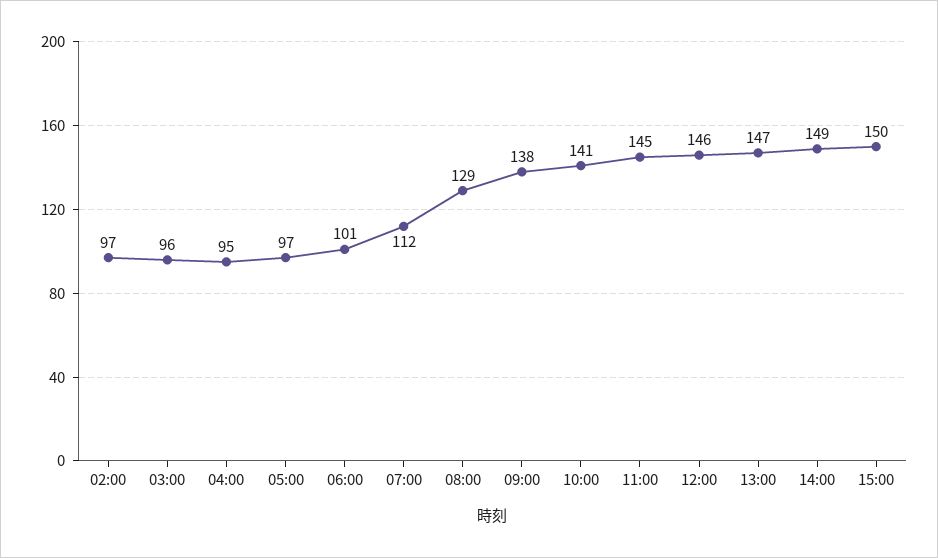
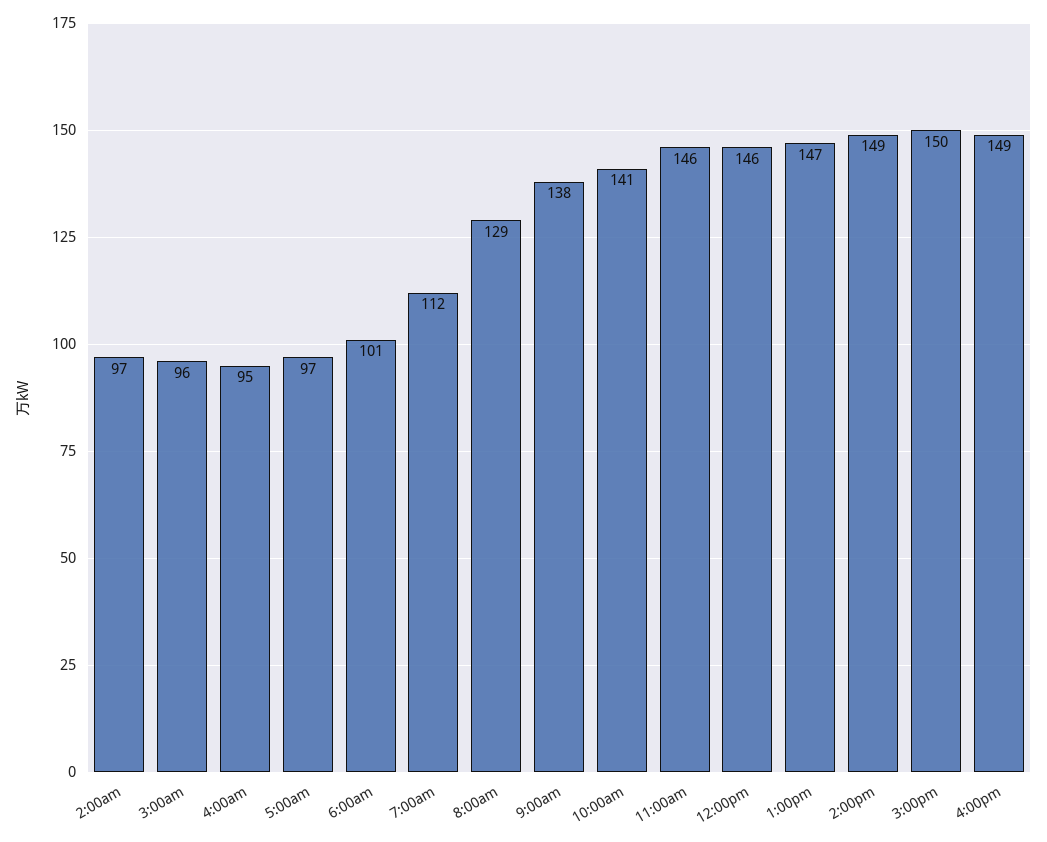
11:00: 145 -> 146
4:00pm: none -> 149

